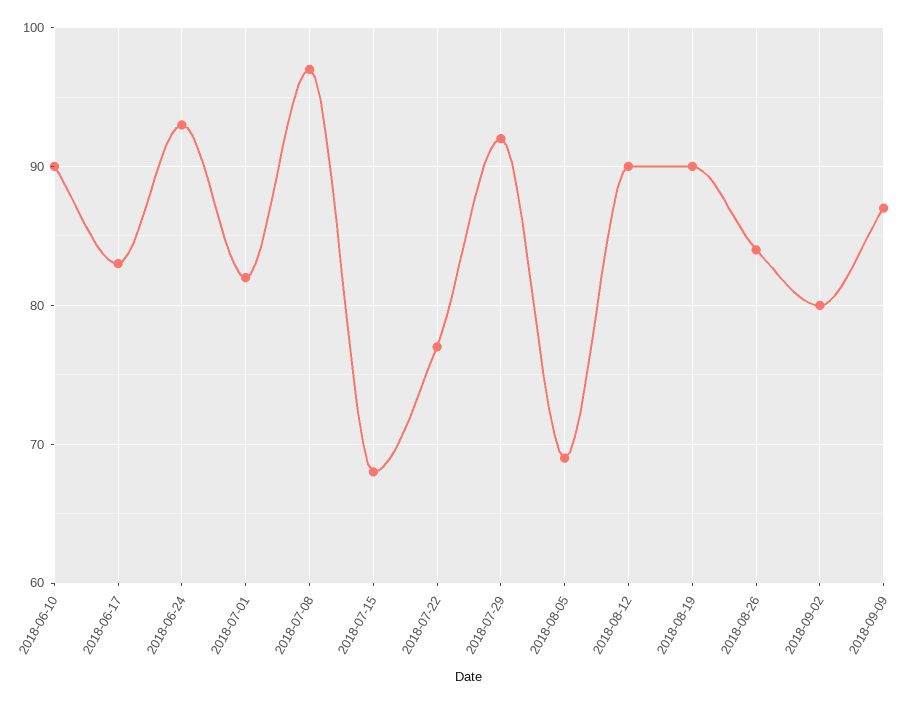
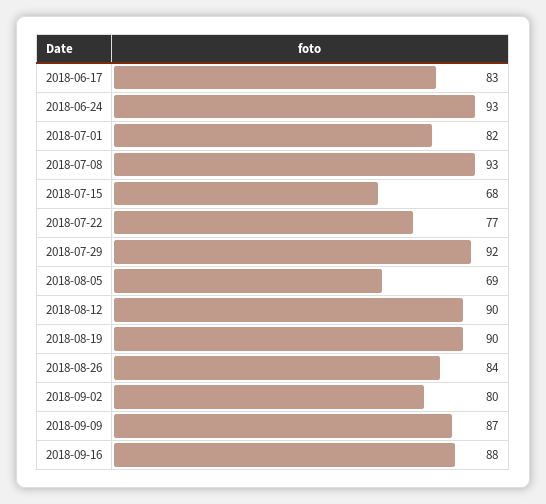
2018-06-10: 90 -> none
2018-07-08: 97 -> 93
2018-09-16: none -> 88

